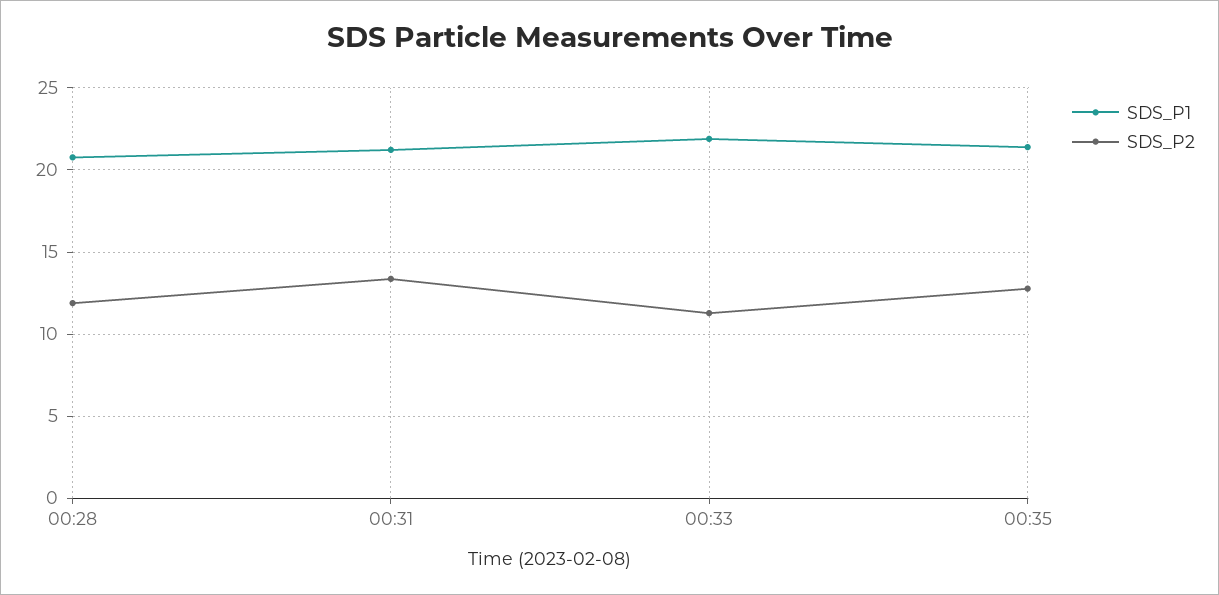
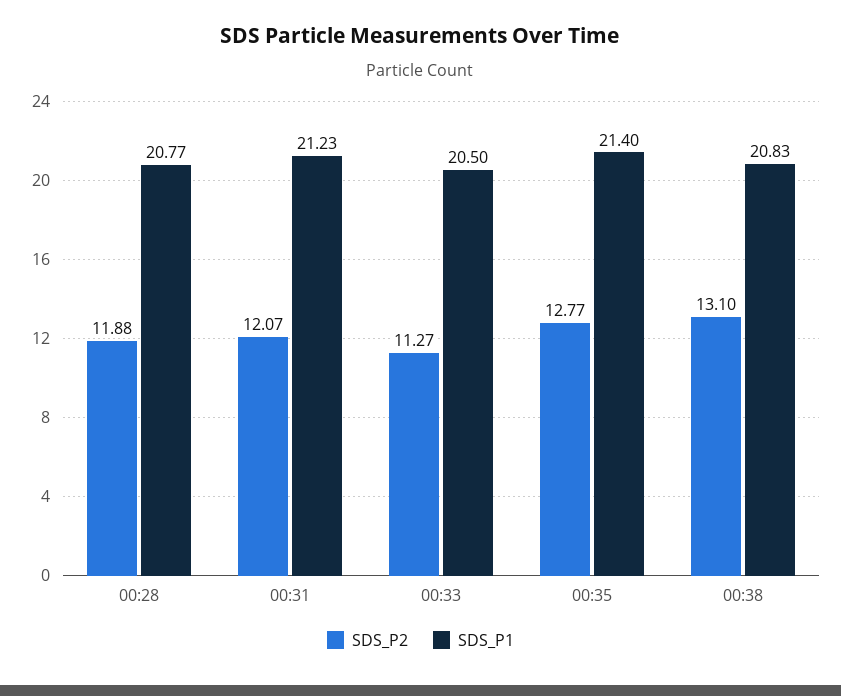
SDS_P2, 00:31: 13.5 -> 12.07
SDS_P1, 00:33: 22 -> 20.5
SDS_P2, 00:38: none -> 13.1
SDS_P1, 00:38: none -> 20.83

